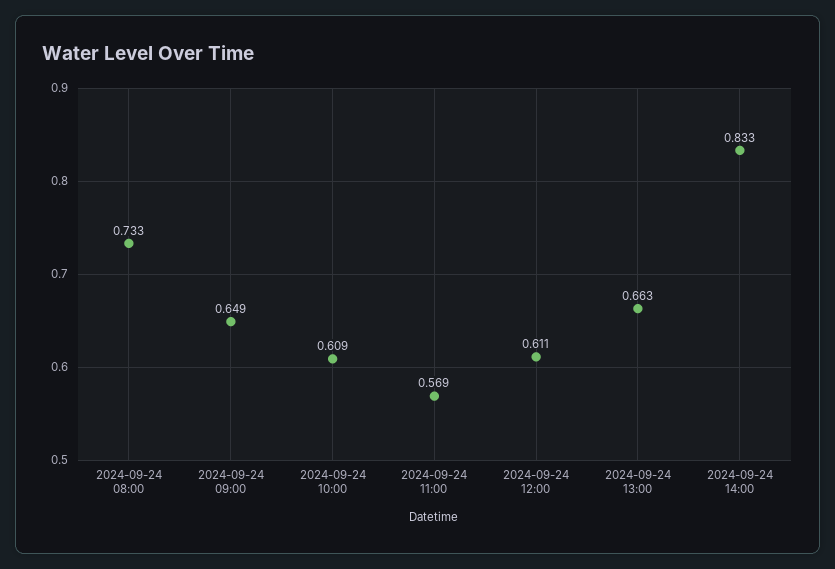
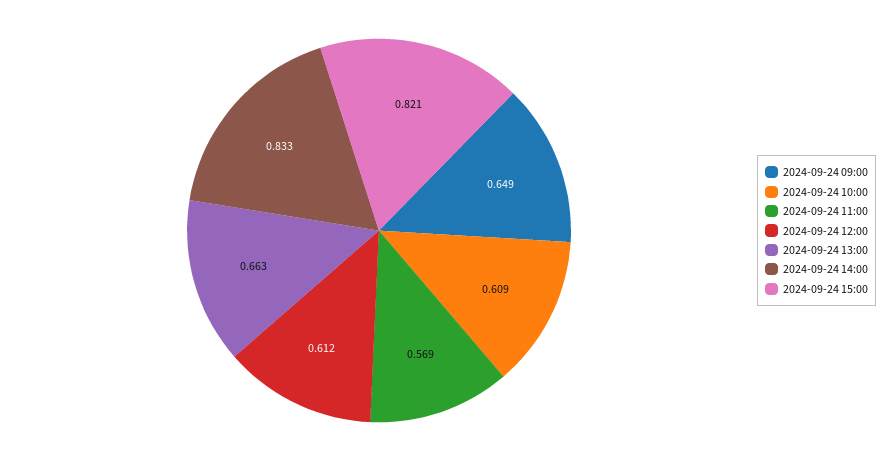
2024-09-24 08:00: 0.733 -> none
2024-09-24 12:00: 0.611 -> 0.612
2024-09-24 15:00: none -> 0.821

